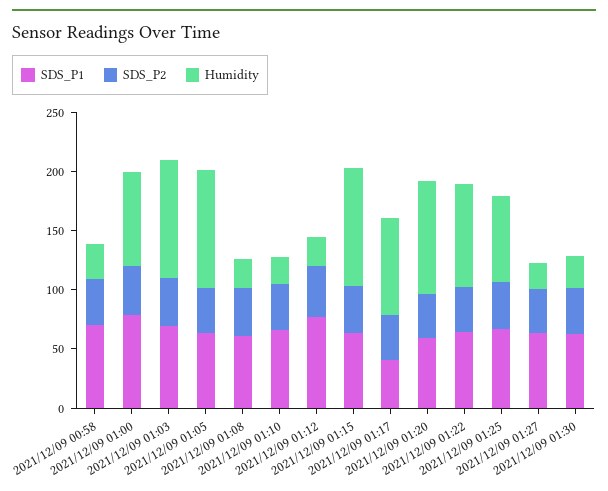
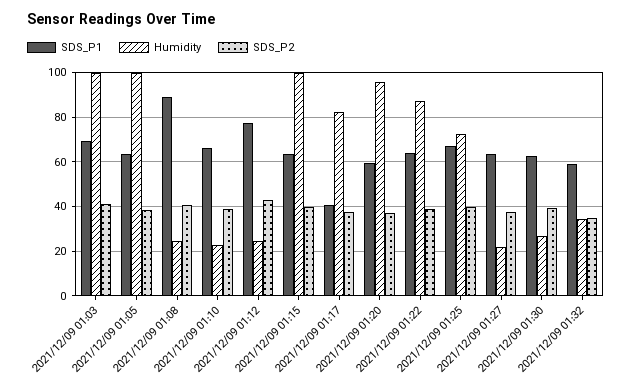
SDS_P1, 2021/12/09 00:58: 70 -> none
SDS_P2, 2021/12/09 00:58: 40 -> none
Humidity, 2021/12/09 00:58: 30 -> none
SDS_P1, 2021/12/09 01:00: 80 -> none
SDS_P2, 2021/12/09 01:00: 40 -> none
Humidity, 2021/12/09 01:00: 80 -> none
SDS_P1, 2021/12/09 01:08: 60 -> 90
SDS_P1, 2021/12/09 01:32: none -> 60
Humidity, 2021/12/09 01:32: none -> 35
SDS_P2, 2021/12/09 01:32: none -> 35

